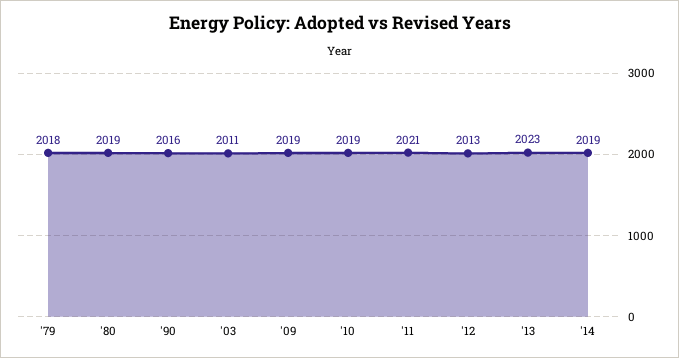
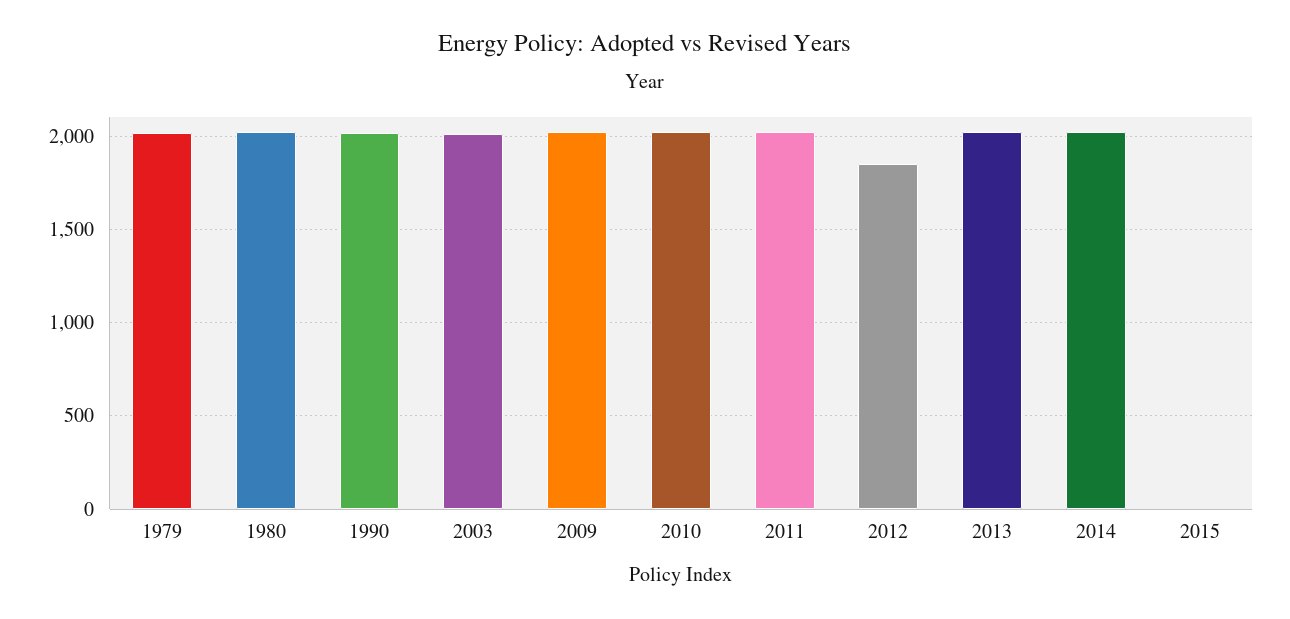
'12: 2013 -> 1850
2015: none -> 0

